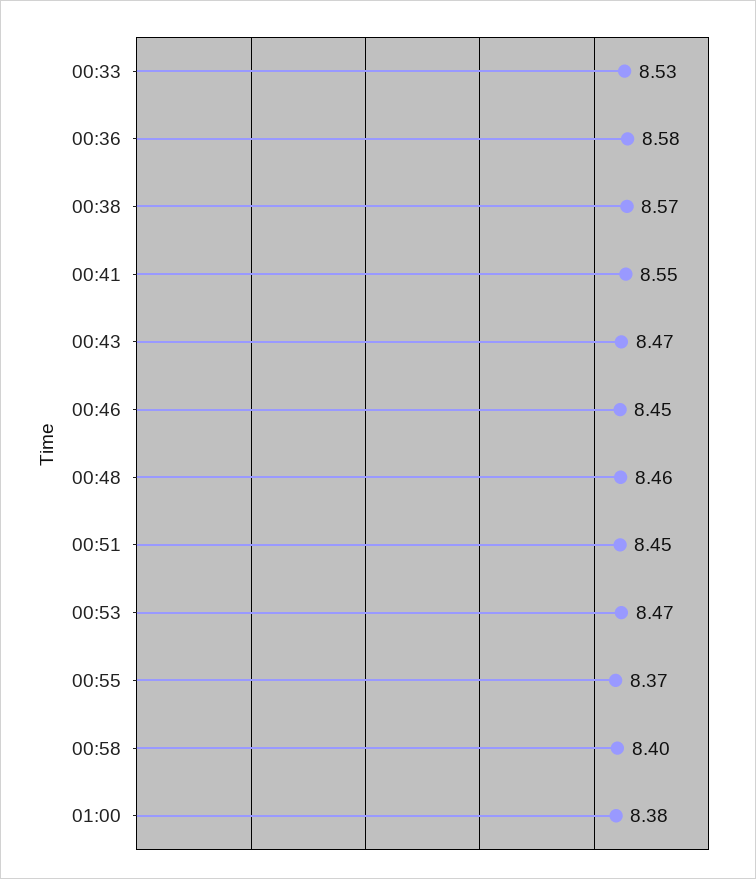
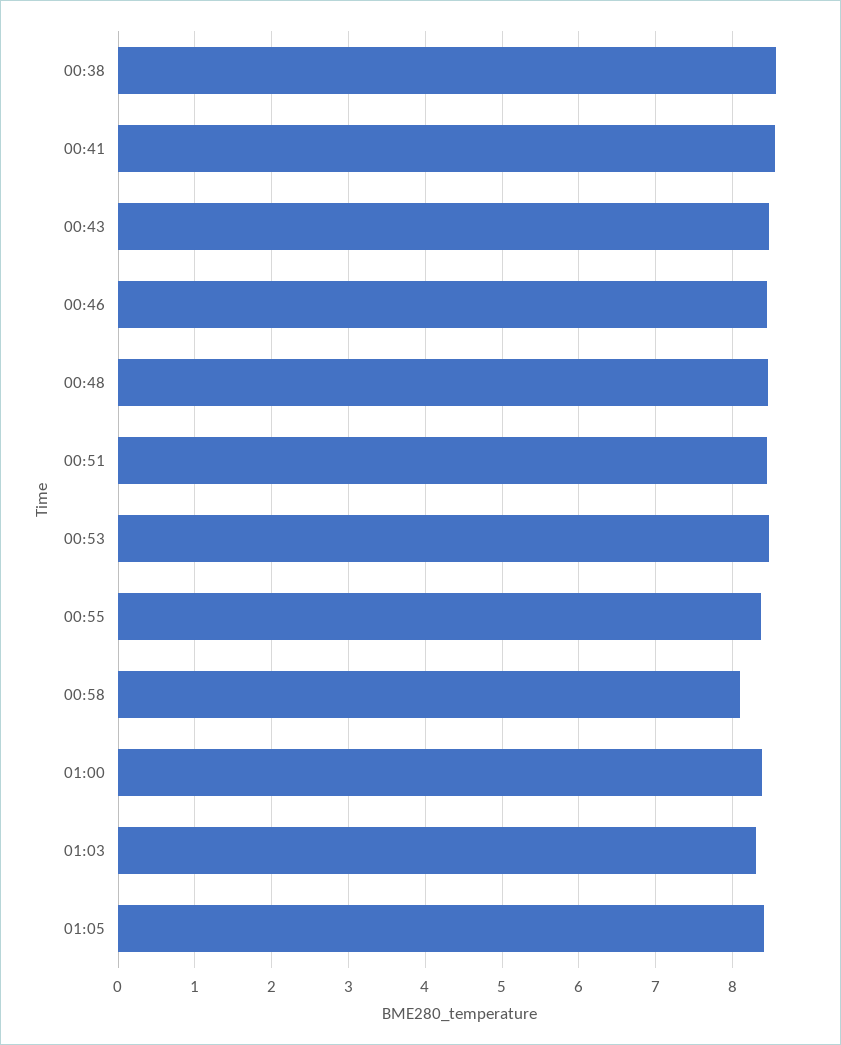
00:33: 8.53 -> none
00:36: 8.58 -> none
00:58: 8.4 -> 8.1
01:03: none -> 8.3
01:05: none -> 8.4

